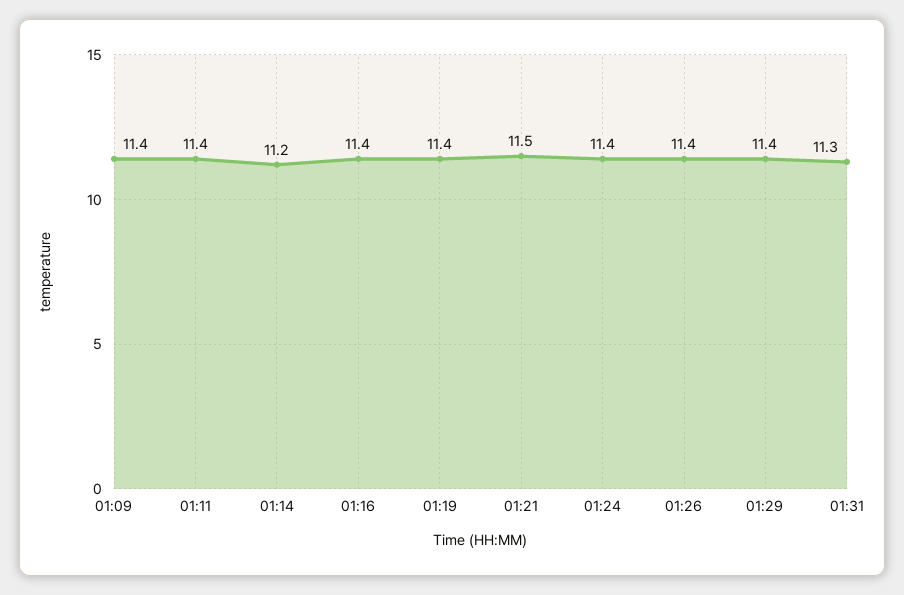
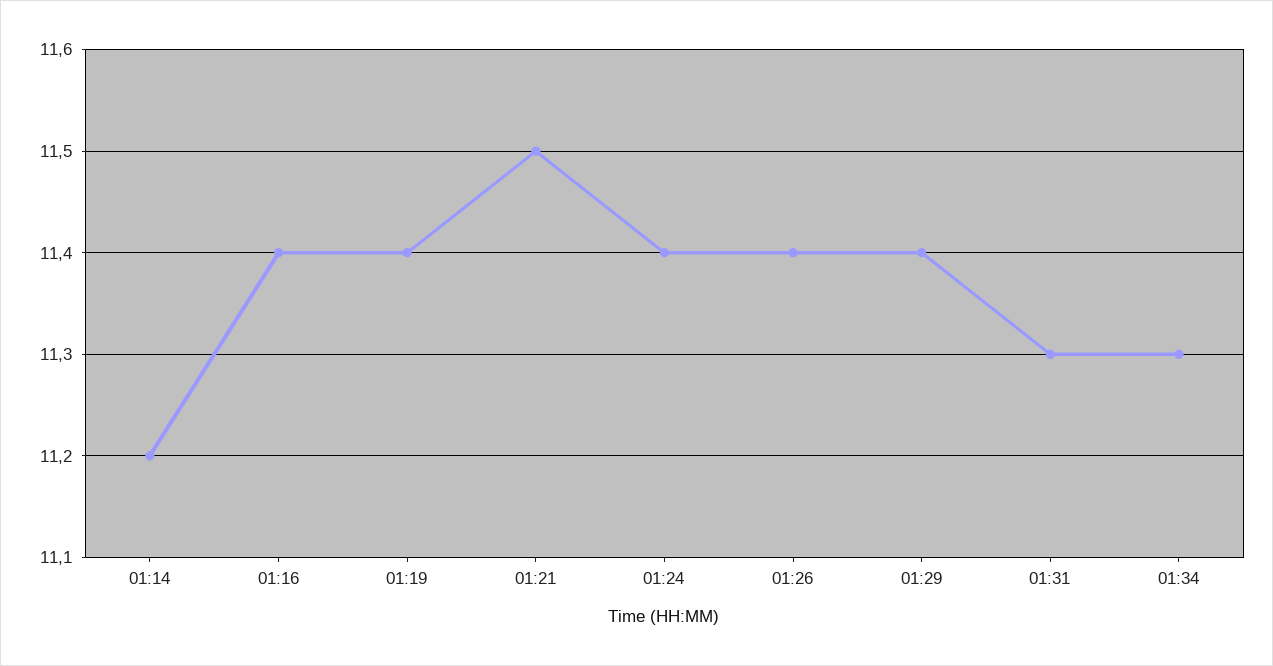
01:09: 11.4 -> none
01:11: 11.4 -> none
01:34: none -> 11.3

